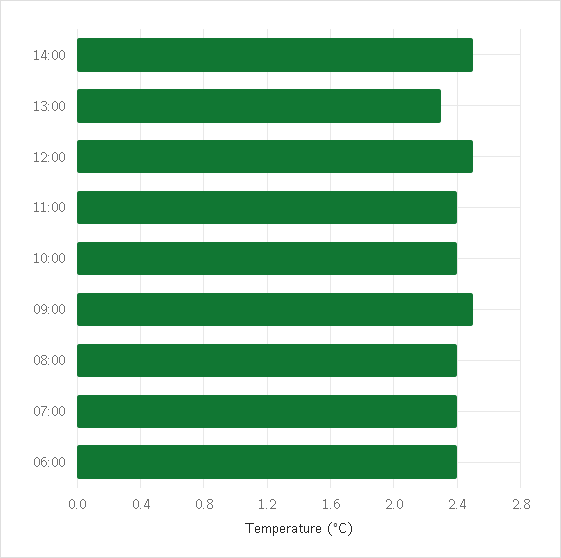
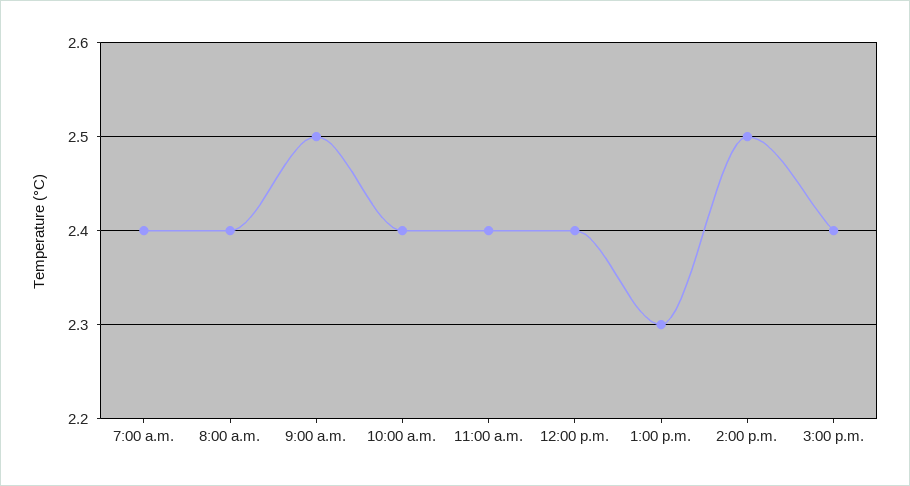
12:00: 2.5 -> 2.4
06:00: 2.4 -> none
3:00 p.m.: none -> 2.4

